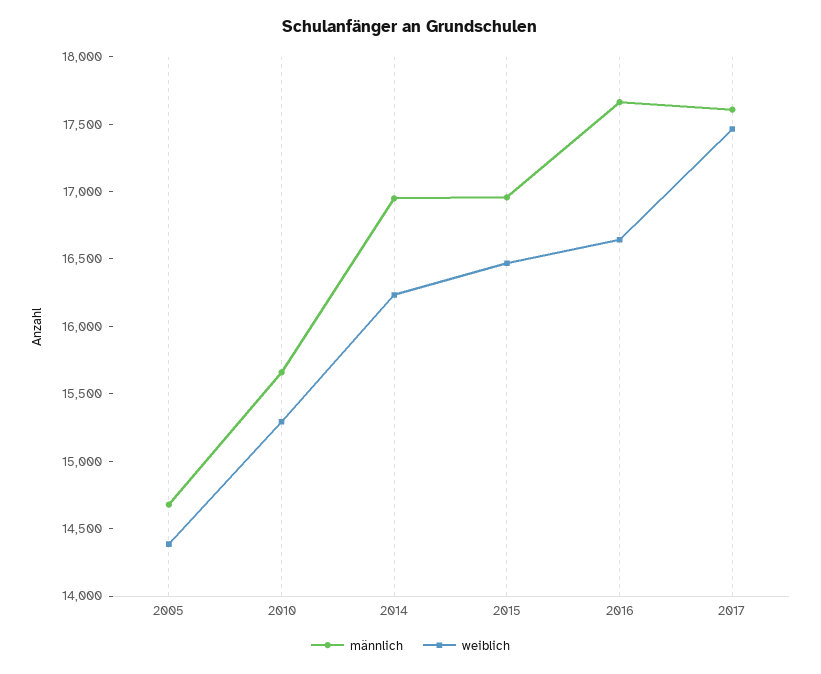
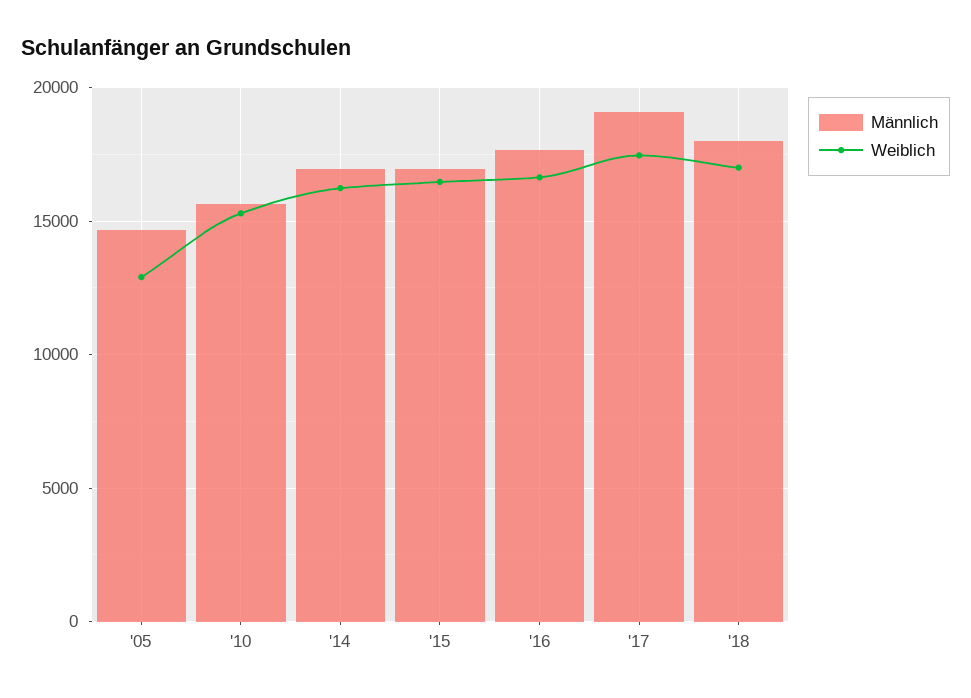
weiblich, 2005: 14400 -> 13000
männlich, 2017: 17600 -> 19000
männlich, '18: none -> 18000
weiblich, '18: none -> 17000

